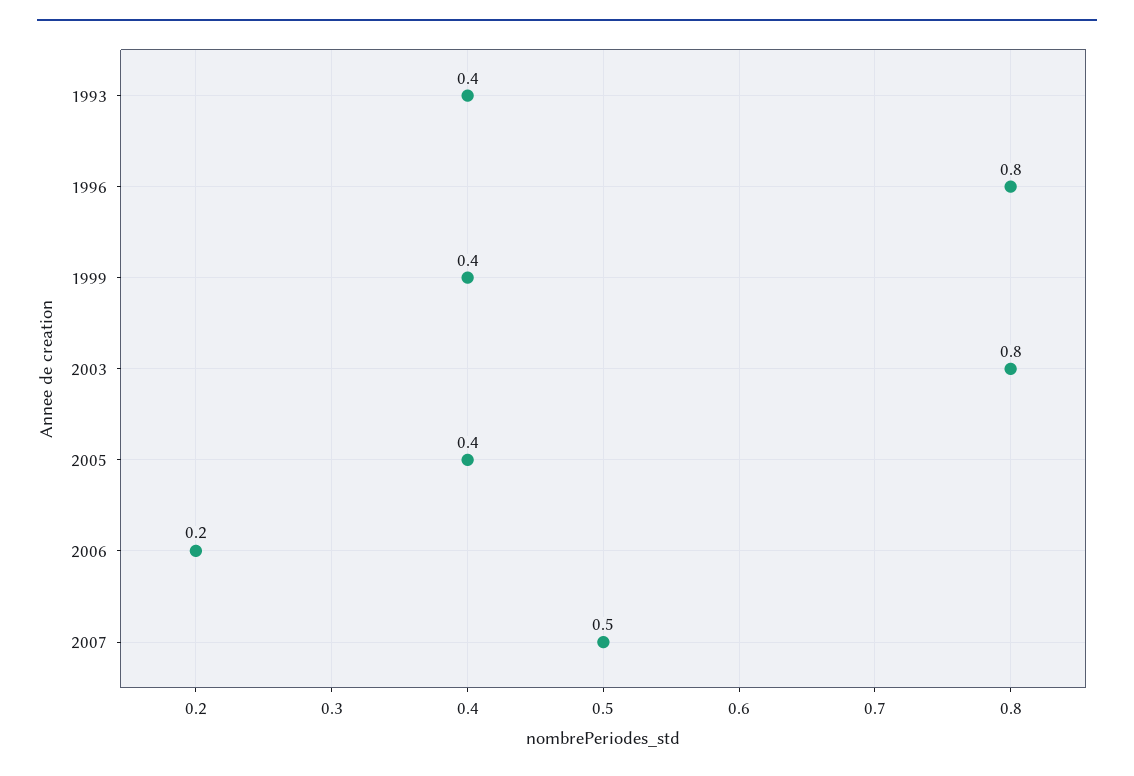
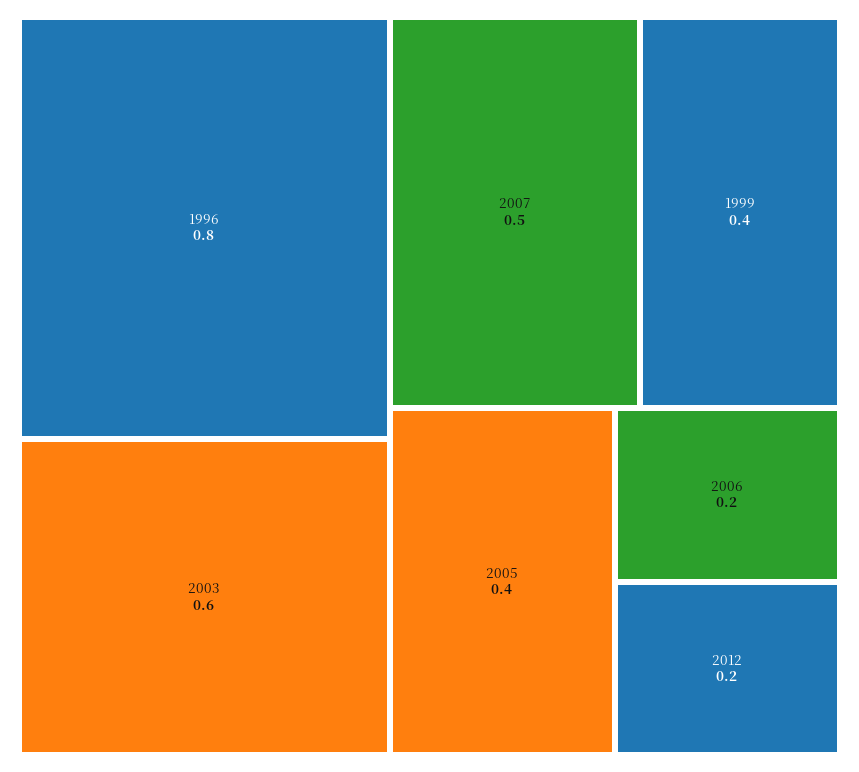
1993: 0.4 -> none
2003: 0.8 -> 0.6
2012: none -> 0.2

